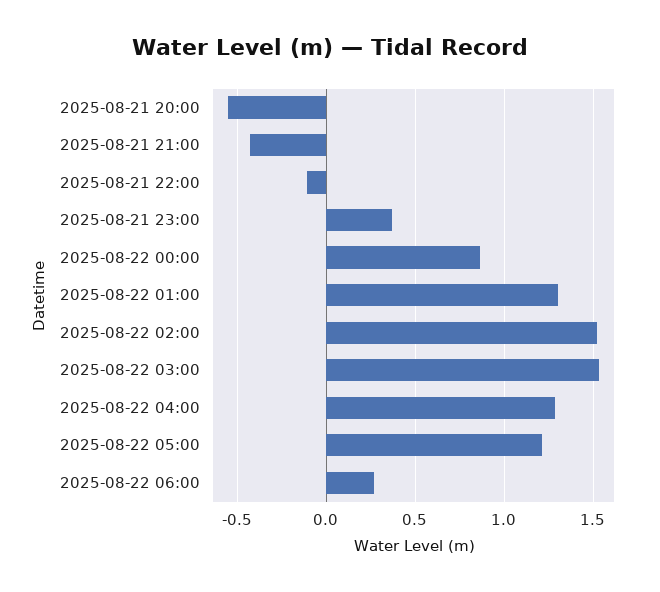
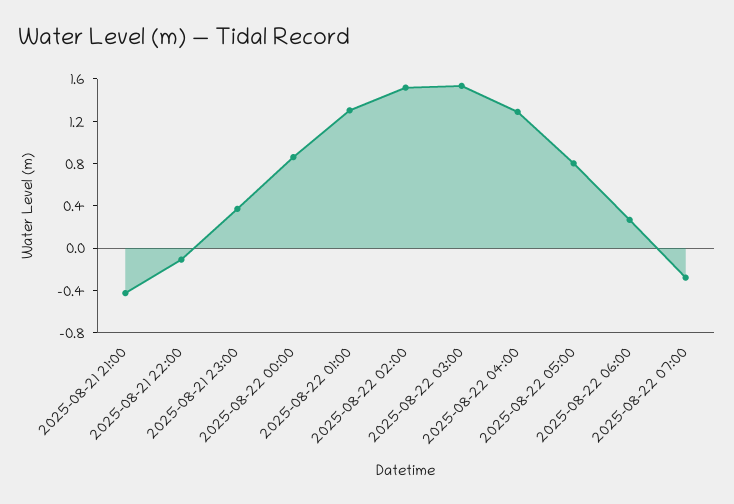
2025-08-21 20:00: -0.55 -> none
2025-08-22 05:00: 1.2 -> 0.8
2025-08-22 07:00: none -> -0.3

